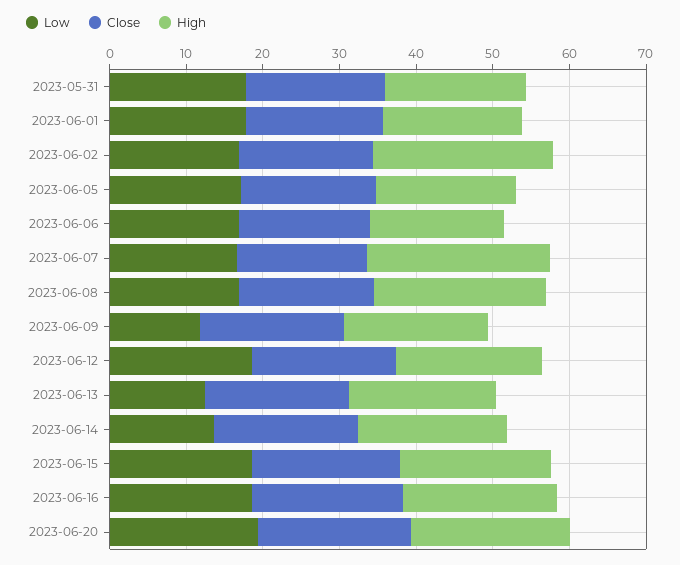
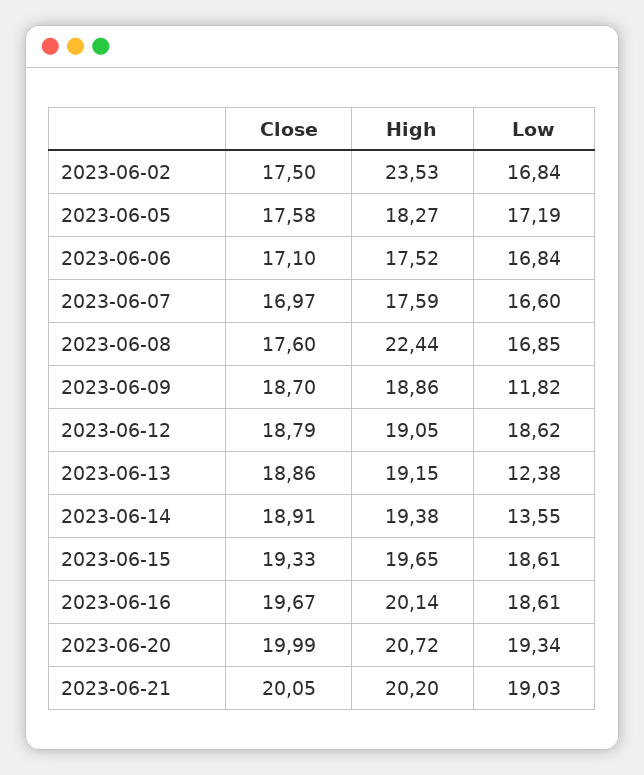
Low, 2023-05-31: 18 -> none
Close, 2023-05-31: 18 -> none
High, 2023-05-31: 18 -> none
Low, 2023-06-01: 18 -> none
Close, 2023-06-01: 18 -> none
High, 2023-06-01: 18 -> none
High, 2023-06-07: 24 -> 17.59
Close, 2023-06-21: none -> 20.05
High, 2023-06-21: none -> 20.2
Low, 2023-06-21: none -> 19.03

